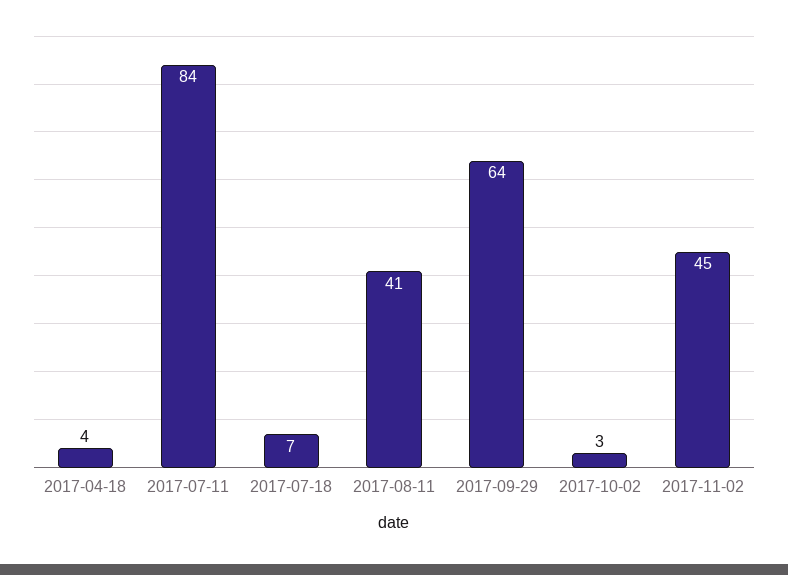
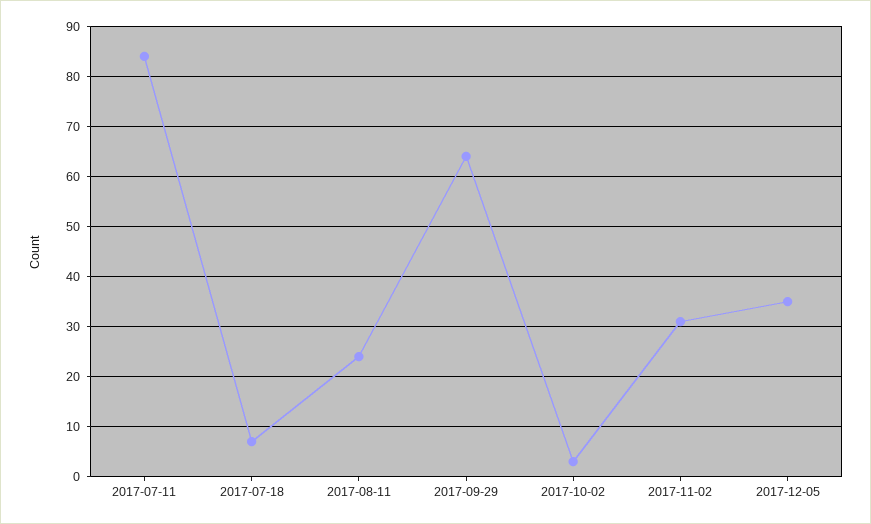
2017-04-18: 4 -> none
2017-08-11: 41 -> 25
2017-11-02: 45 -> 30
2017-12-05: none -> 35

